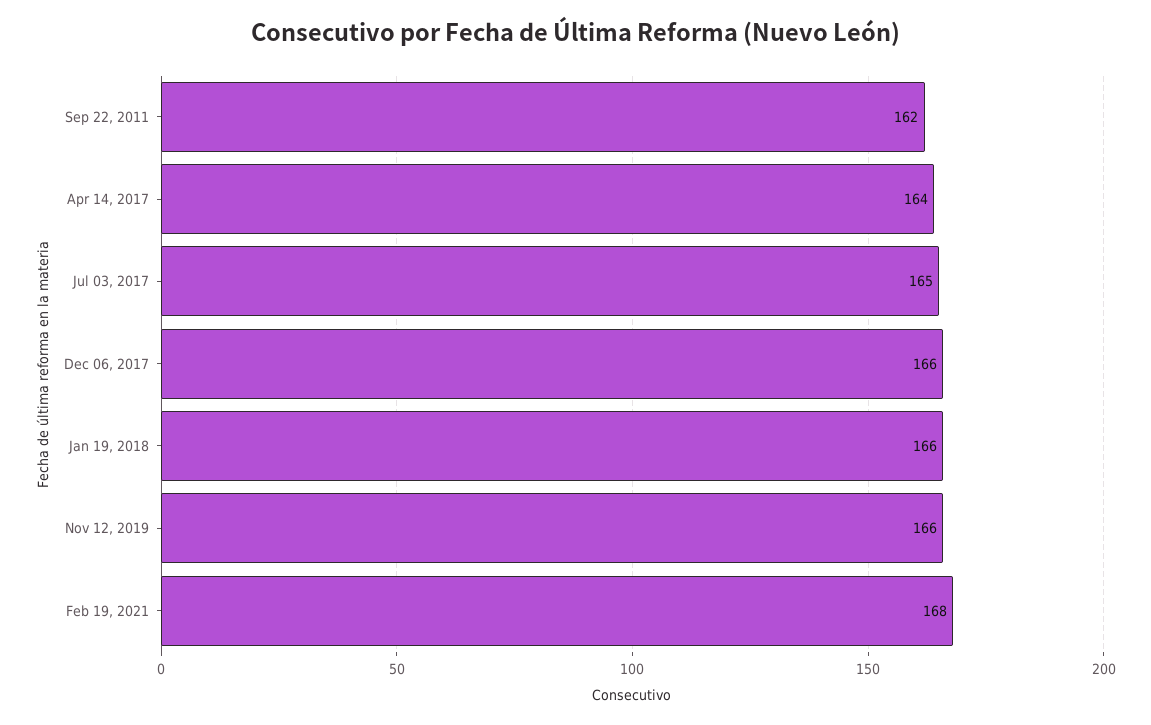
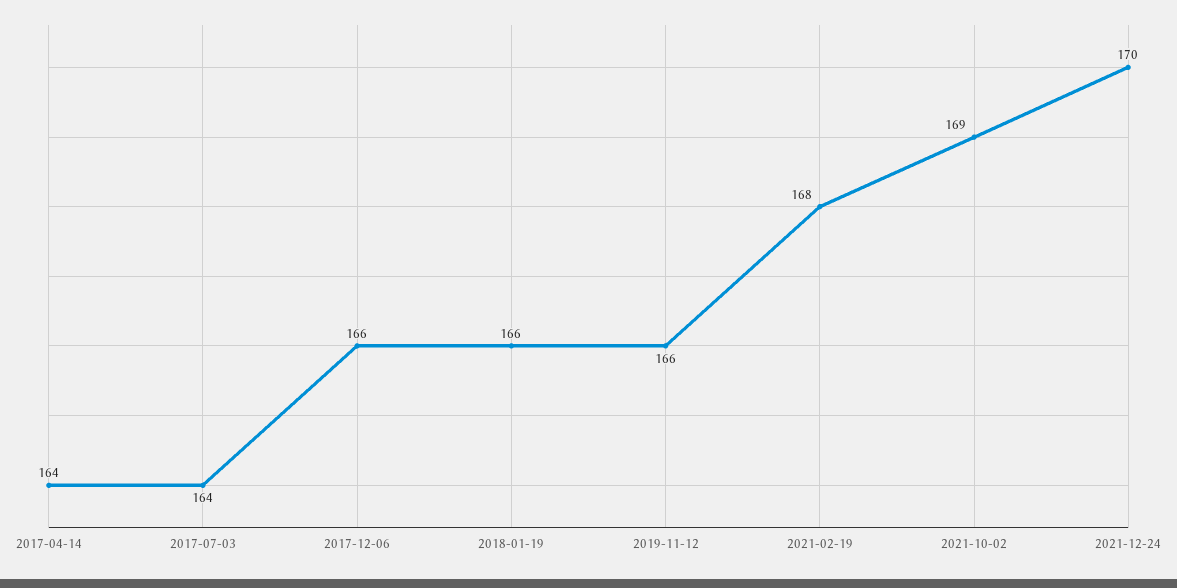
Sep 22, 2011: 162 -> none
Jul 03, 2017: 165 -> 164
2021-10-02: none -> 169
2021-12-24: none -> 170

